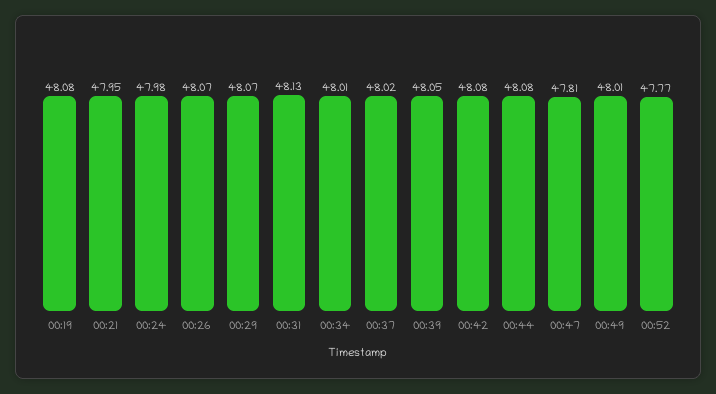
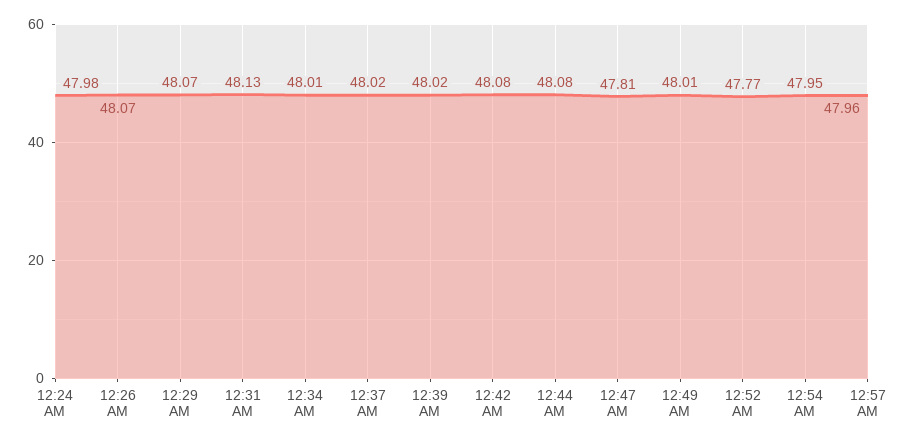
00:19: 48.08 -> none
00:21: 47.95 -> none
00:39: 48.05 -> 48.02
12:54 AM: none -> 47.95
12:57 AM: none -> 47.96

